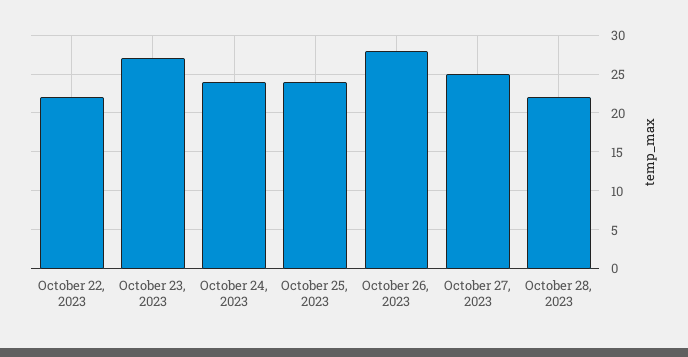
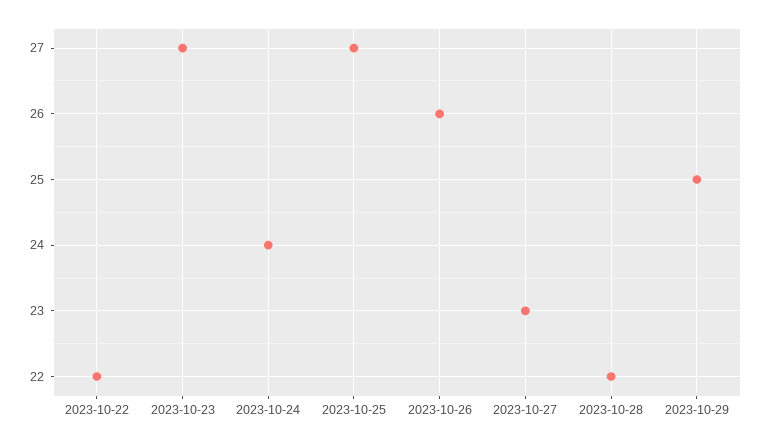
October 25, 2023: 24 -> 27
October 26, 2023: 28 -> 26
October 27, 2023: 25 -> 23
2023-10-29: none -> 25

